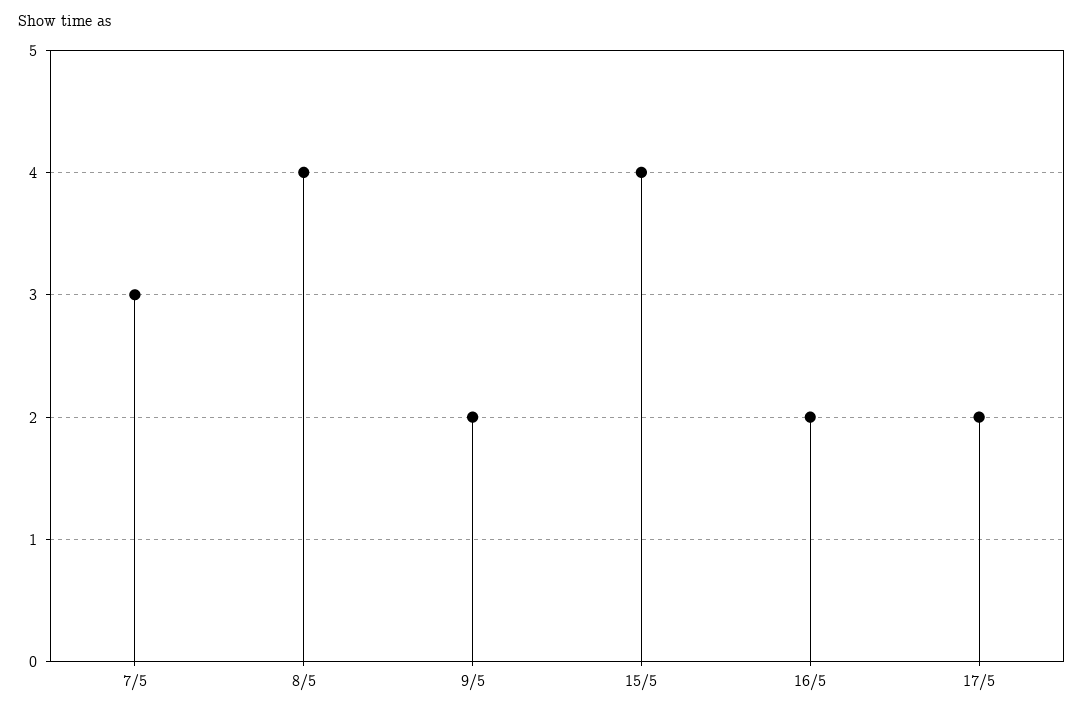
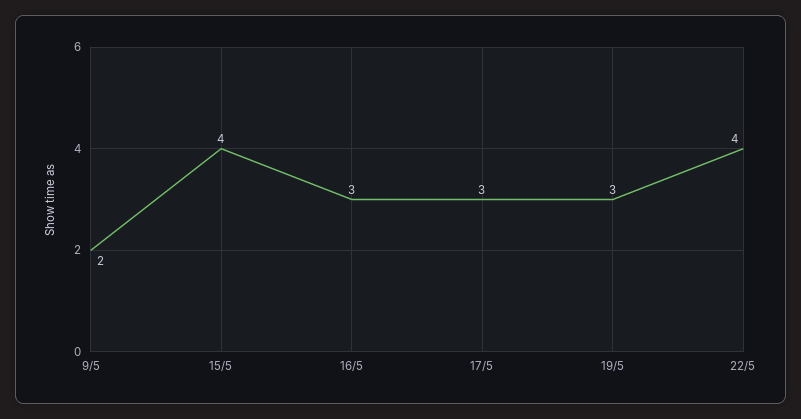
7/5: 3 -> none
8/5: 4 -> none
16/5: 2 -> 3
17/5: 2 -> 3
19/5: none -> 3
22/5: none -> 4

